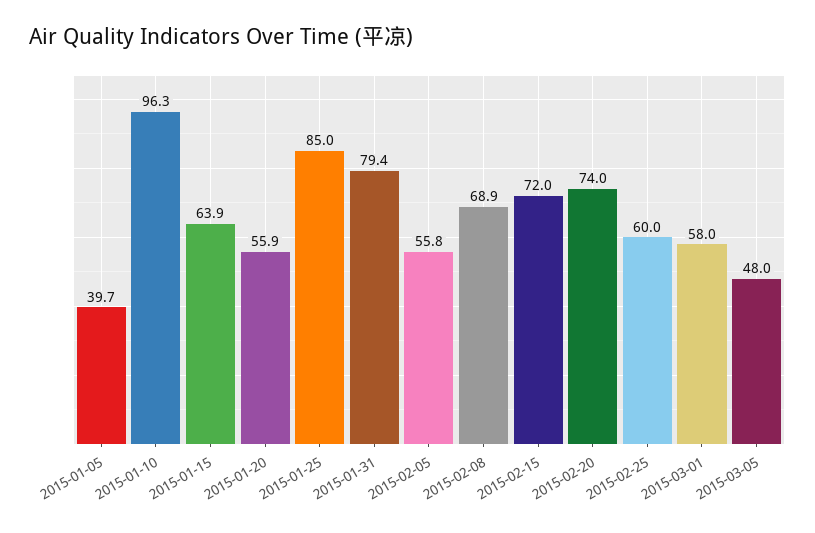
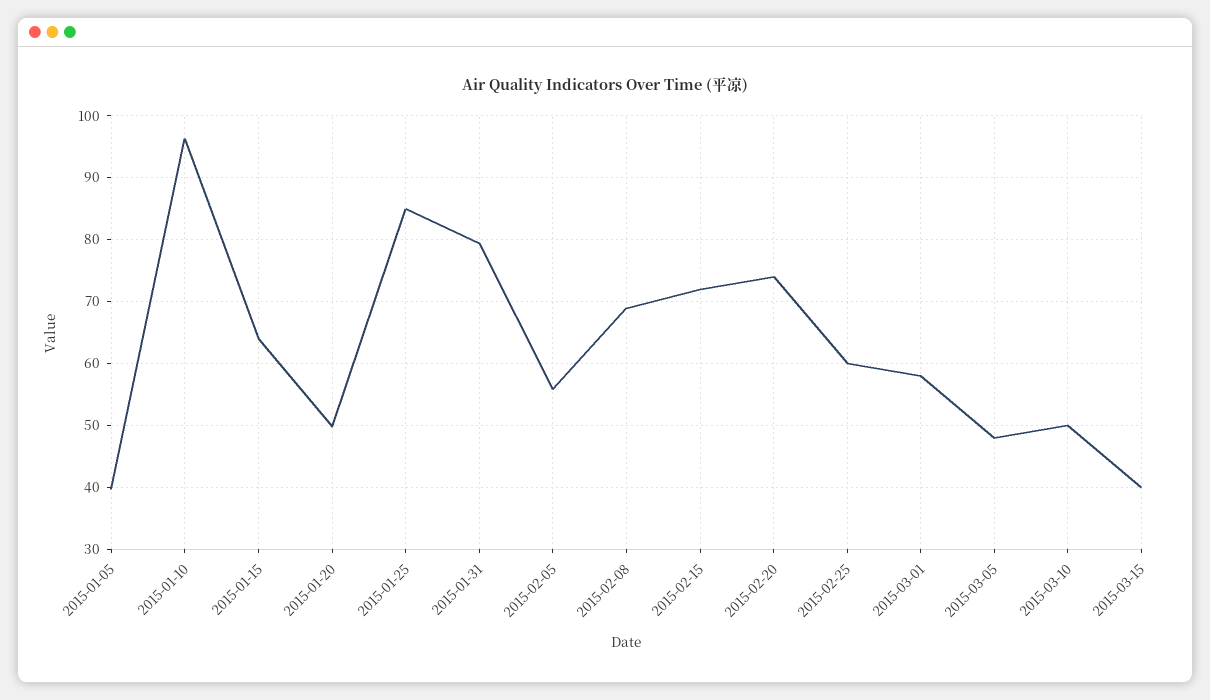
2015-01-20: 55.9 -> 50
2015-03-10: none -> 50
2015-03-15: none -> 40

